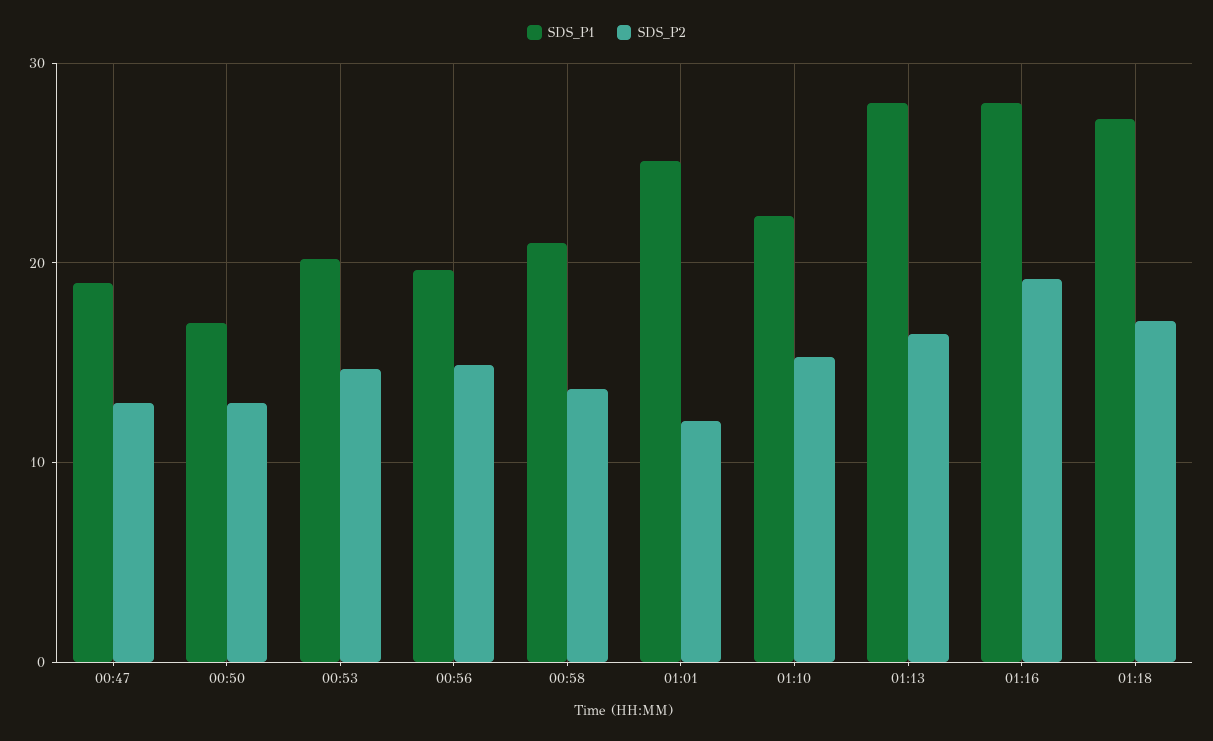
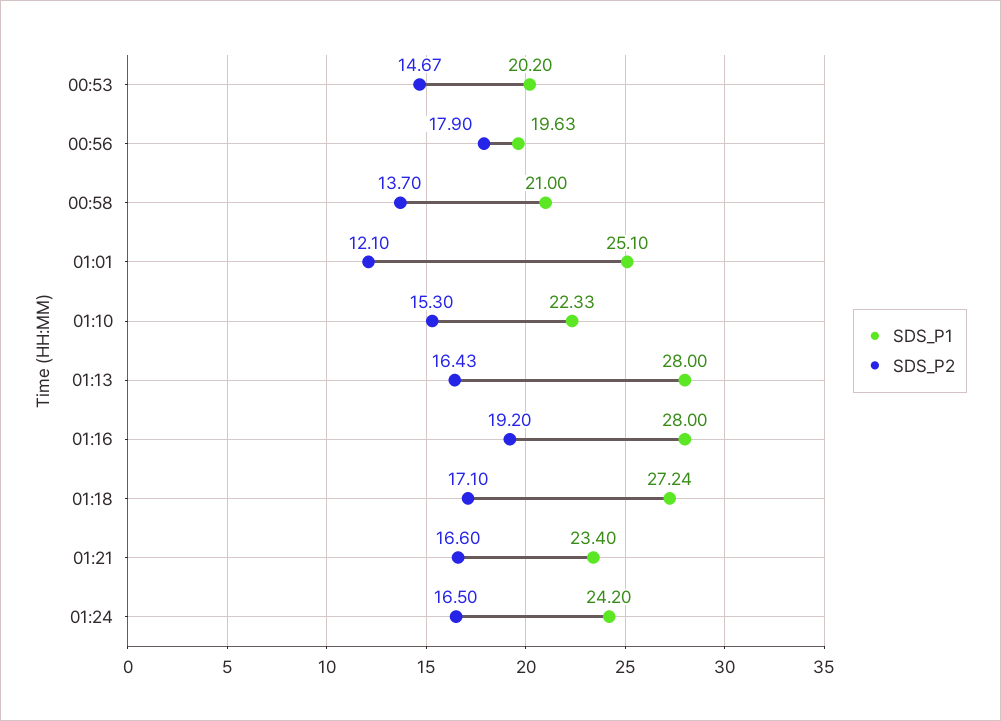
SDS_P1, 00:47: 19 -> none
SDS_P2, 00:47: 13 -> none
SDS_P1, 00:50: 17 -> none
SDS_P2, 00:50: 13 -> none
SDS_P2, 00:56: 15 -> 17.9
SDS_P1, 01:21: none -> 23.4
SDS_P2, 01:21: none -> 16.6
SDS_P1, 01:24: none -> 24.2
SDS_P2, 01:24: none -> 16.5

